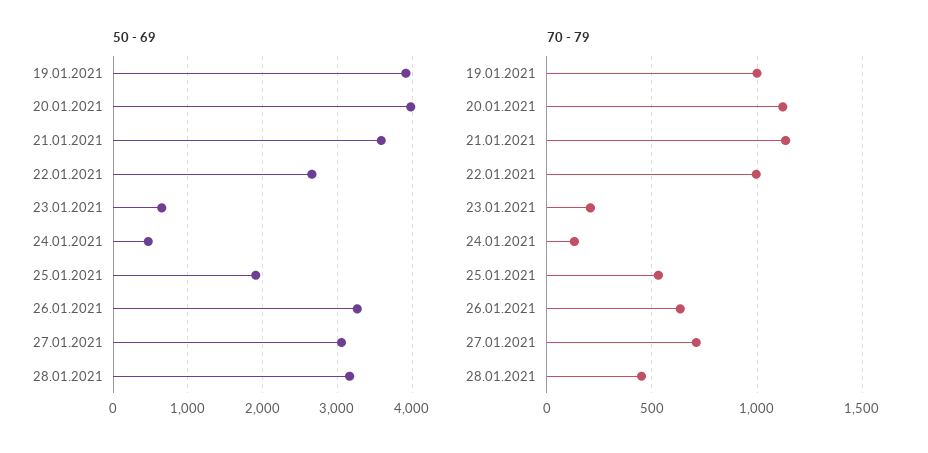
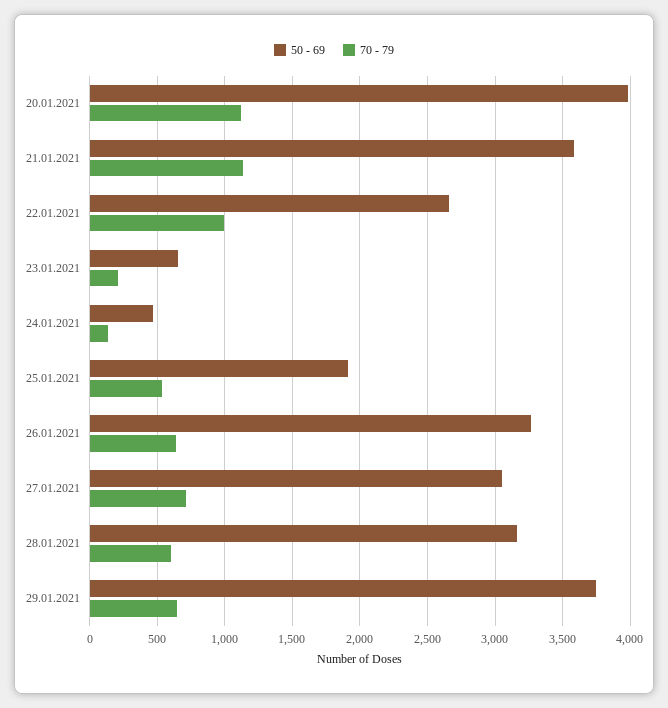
50 - 69, 19.01.2021: 3900 -> none
70 - 79, 19.01.2021: 1000 -> none
70 - 79, 28.01.2021: 450 -> 600
50 - 69, 29.01.2021: none -> 3750
70 - 79, 29.01.2021: none -> 650

